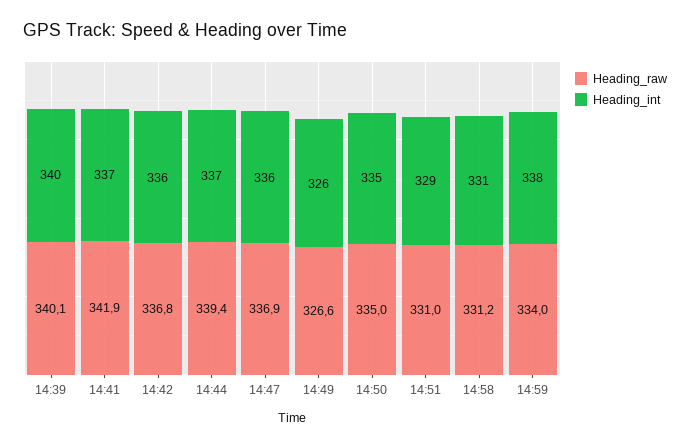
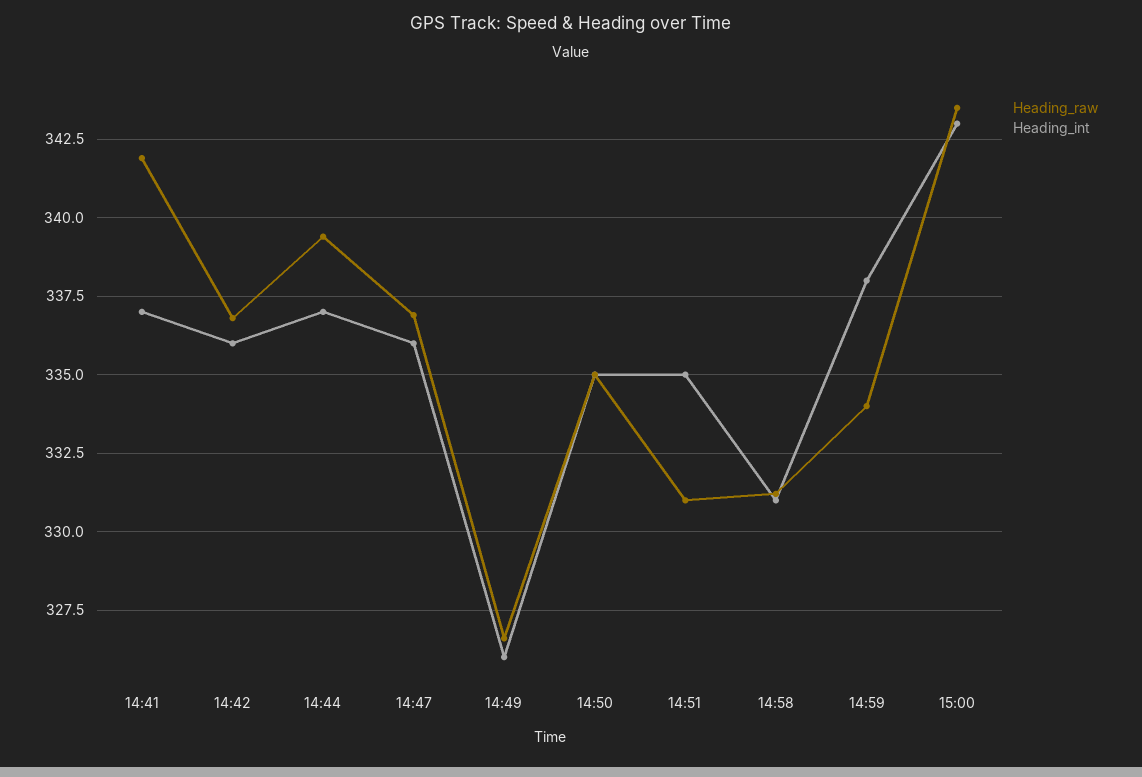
Heading_raw, 14:39: 340.1 -> none
Heading_int, 14:39: 340 -> none
Heading_int, 14:51: 329 -> 335
Heading_raw, 15:00: none -> 343.5
Heading_int, 15:00: none -> 343

